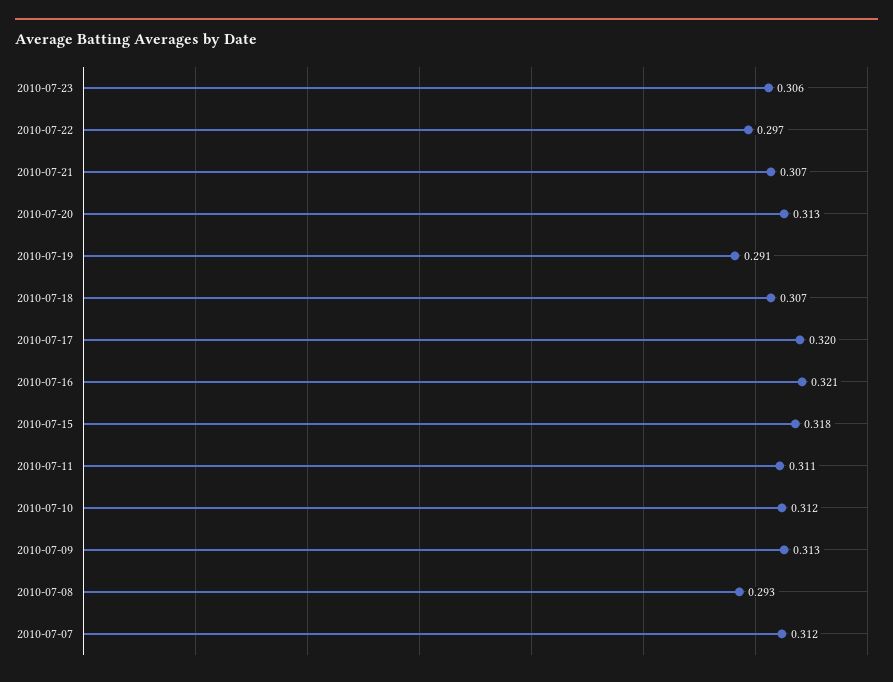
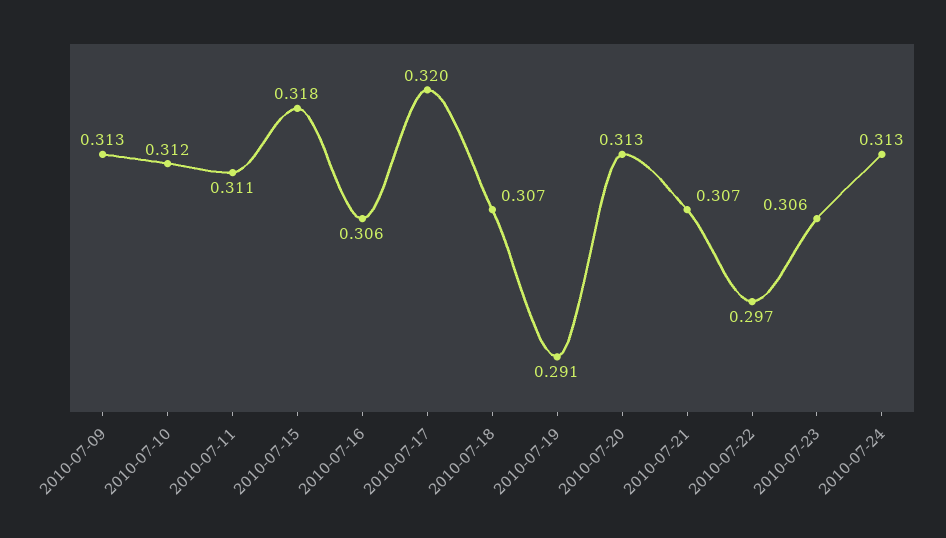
2010-07-16: 0.321 -> 0.306
2010-07-08: 0.293 -> none
2010-07-07: 0.312 -> none
2010-07-24: none -> 0.313

